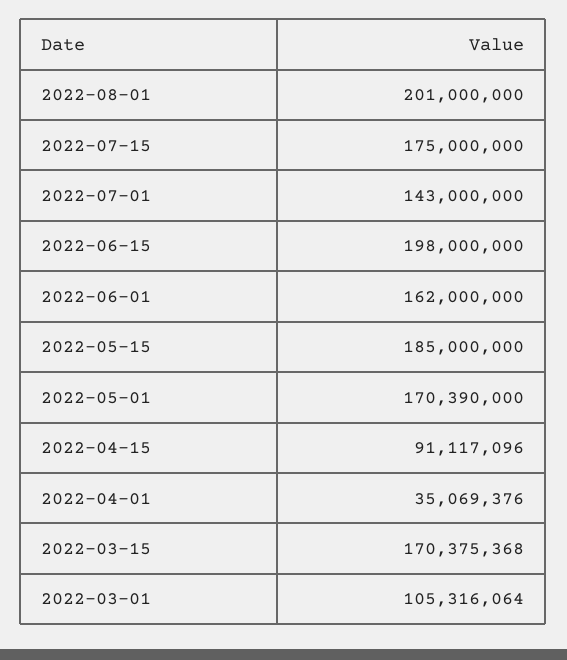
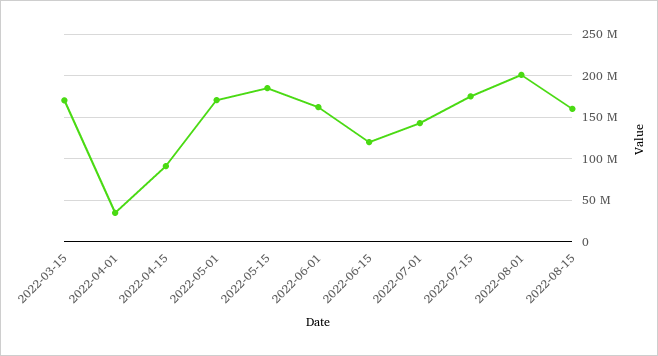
2022-06-15: 198000000 -> 120000000
2022-03-01: 105316064 -> none
2022-08-15: none -> 160000000

